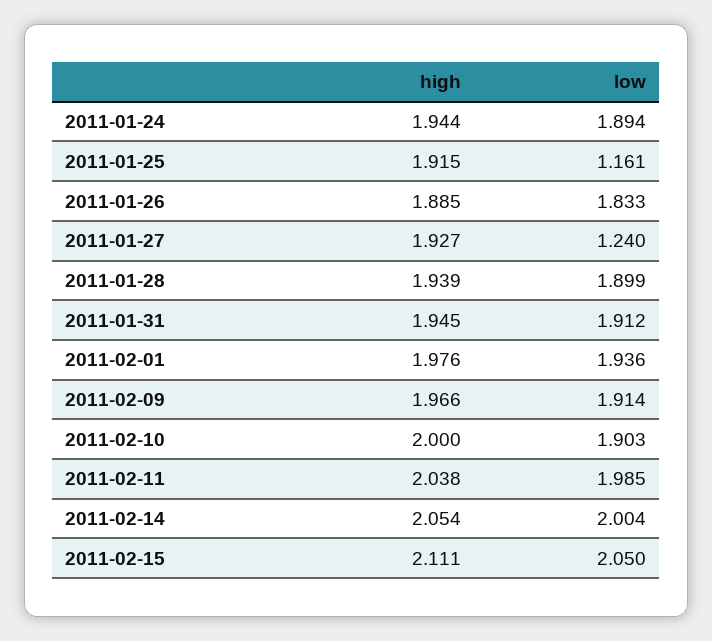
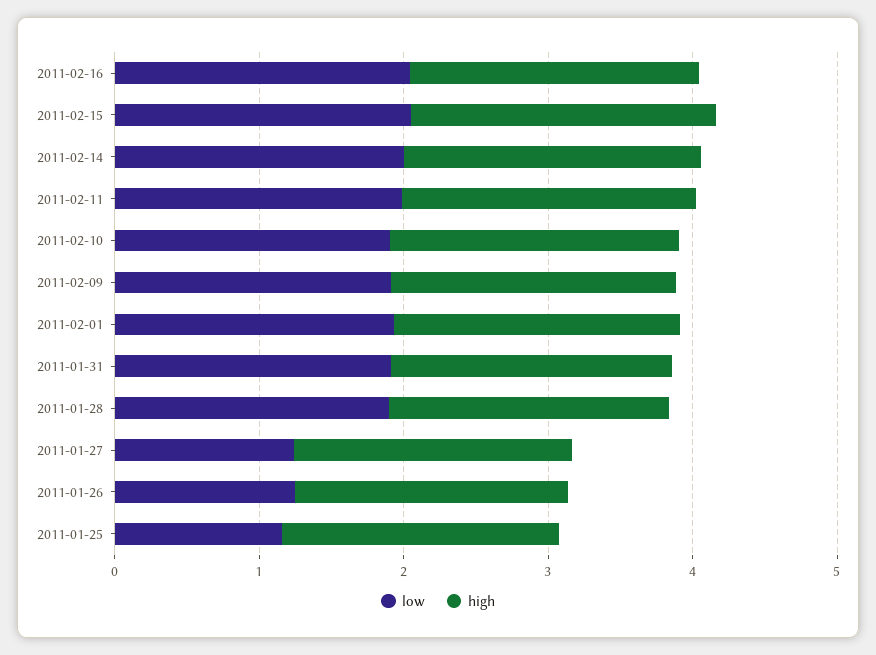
high, 2011-01-24: 1.944 -> none
low, 2011-01-24: 1.894 -> none
low, 2011-01-26: 1.833 -> 1.2
low, 2011-02-16: none -> 2
high, 2011-02-16: none -> 2

